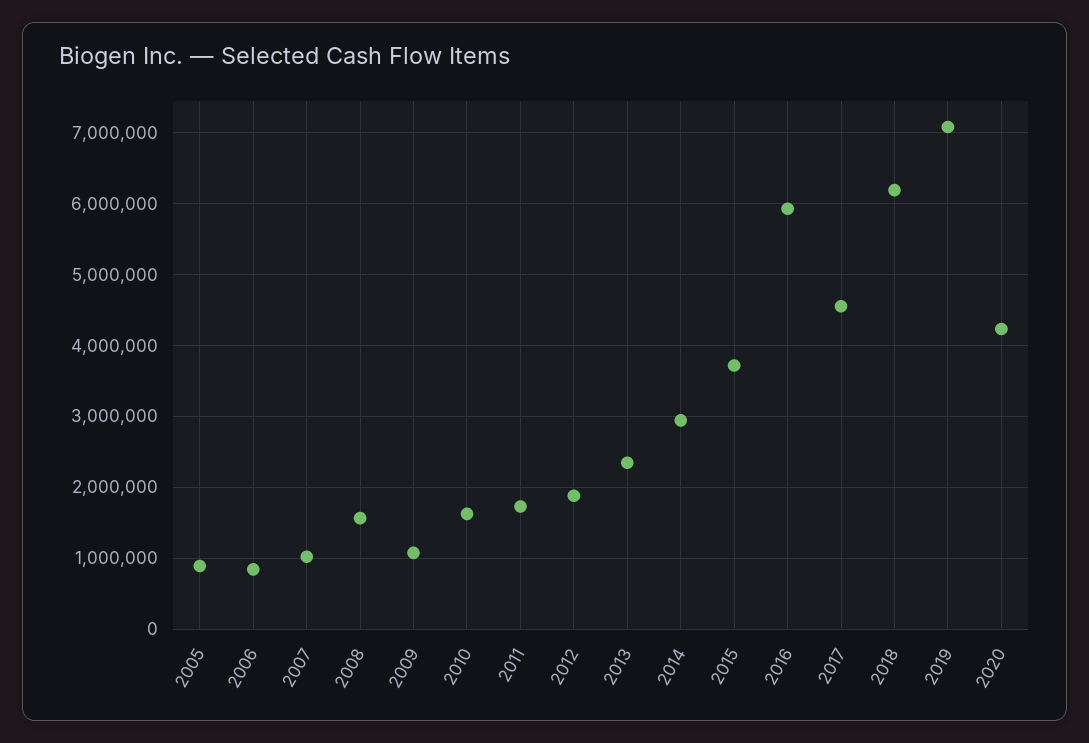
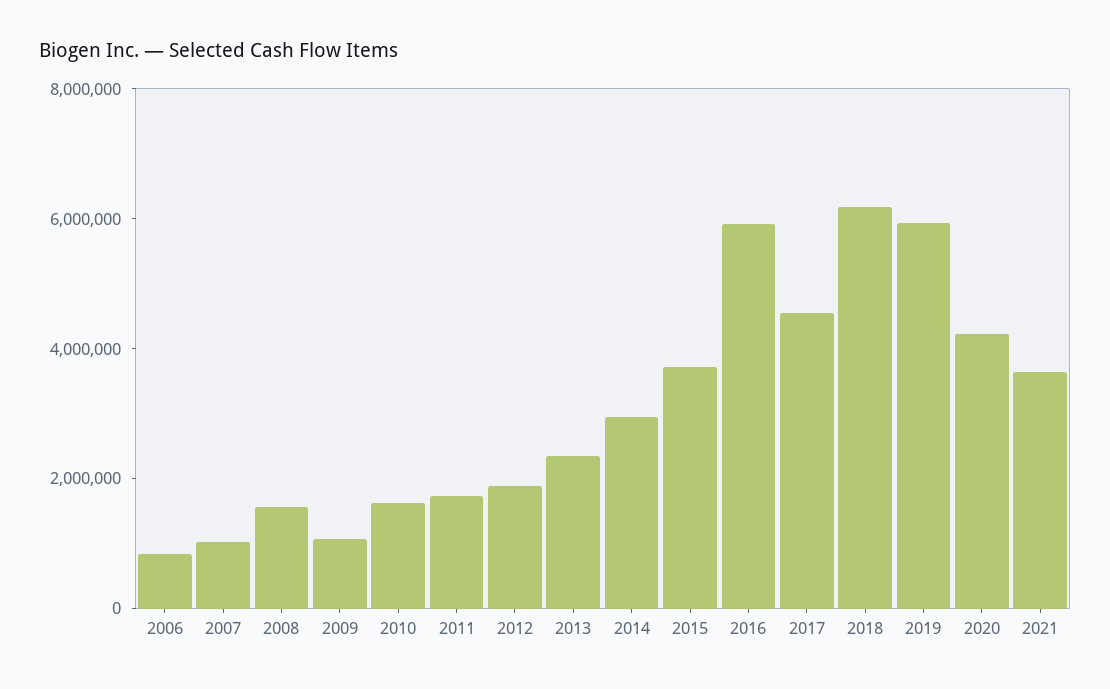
2005: 900000 -> none
2019: 7100000 -> 6000000
2021: none -> 3500000

